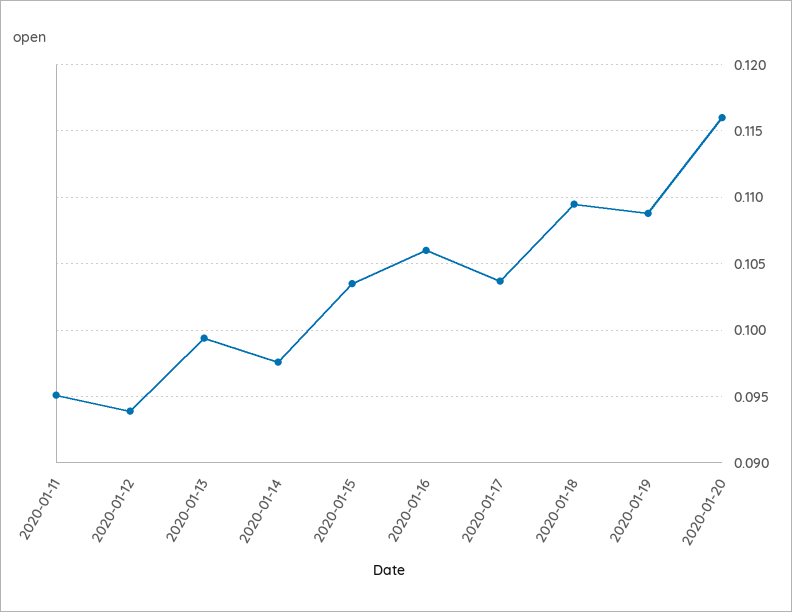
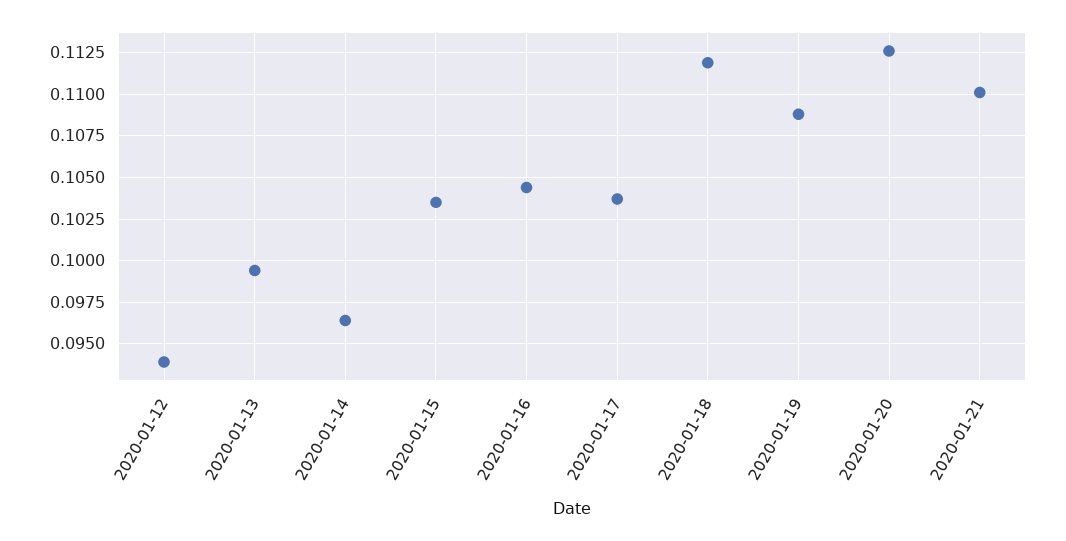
2020-01-11: 0.095 -> none
2020-01-14: 0.0975 -> 0.0965
2020-01-16: 0.106 -> 0.1045
2020-01-18: 0.1095 -> 0.112
2020-01-20: 0.116 -> 0.1125
2020-01-21: none -> 0.11

